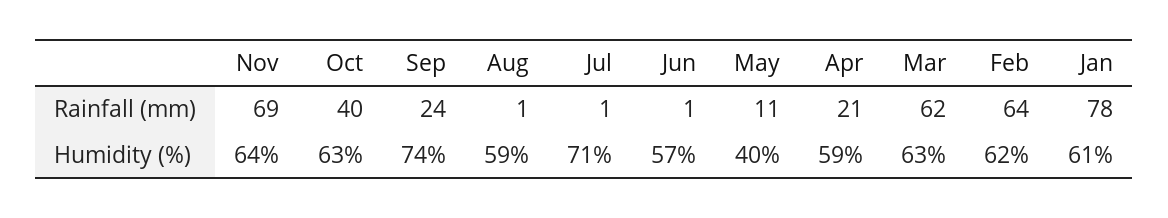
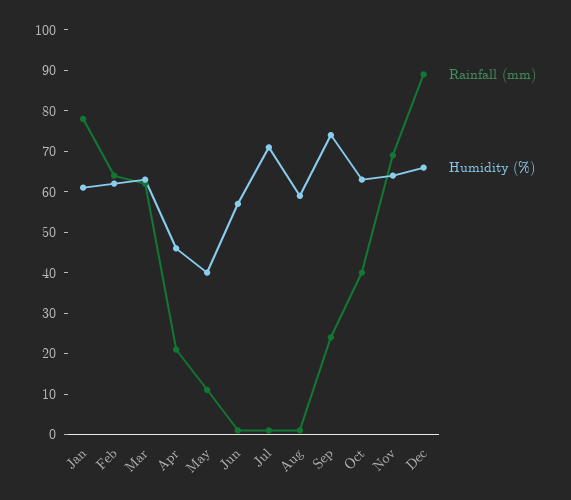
Humidity (%), Apr: 59 -> 45
Rainfall (mm), Dec: none -> 90
Humidity (%), Dec: none -> 65

